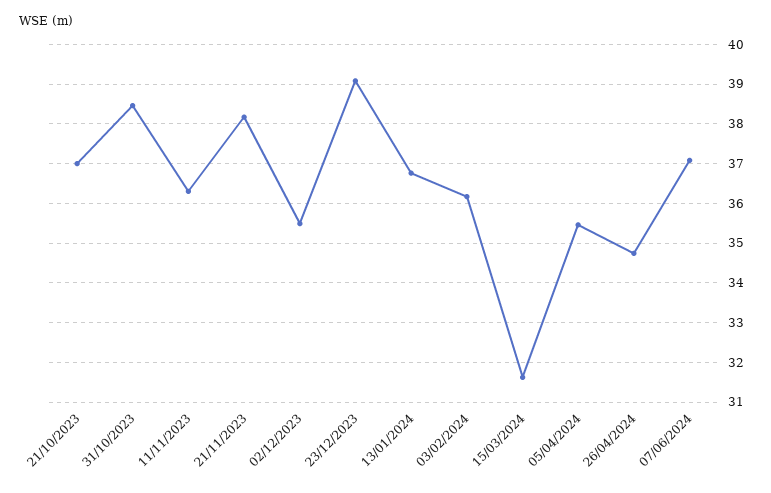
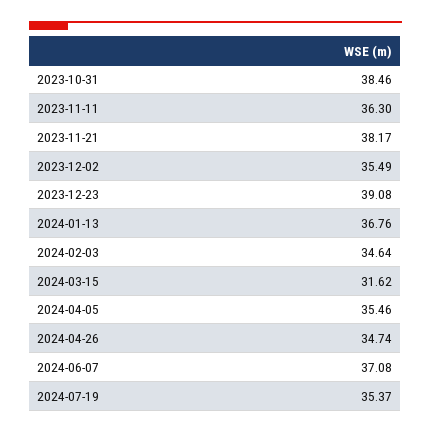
21/10/2023: 37 -> none
03/02/2024: 36.2 -> 34.64
2024-07-19: none -> 35.37

